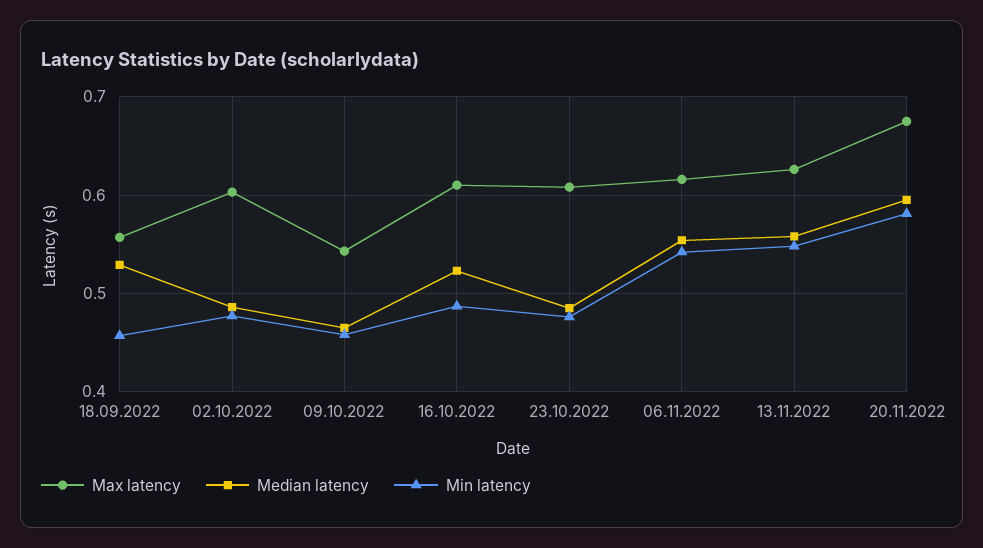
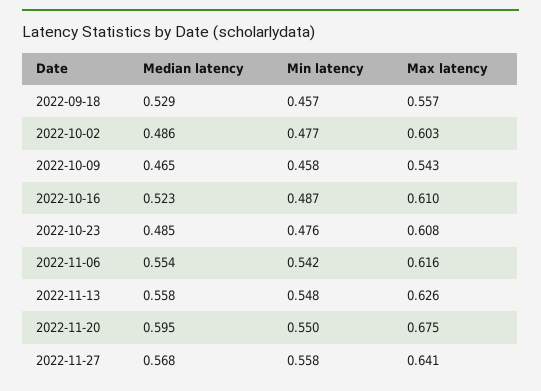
Min latency, 20.11.2022: 0.58 -> 0.55
Median latency, 2022-11-27: none -> 0.568
Min latency, 2022-11-27: none -> 0.558
Max latency, 2022-11-27: none -> 0.641

